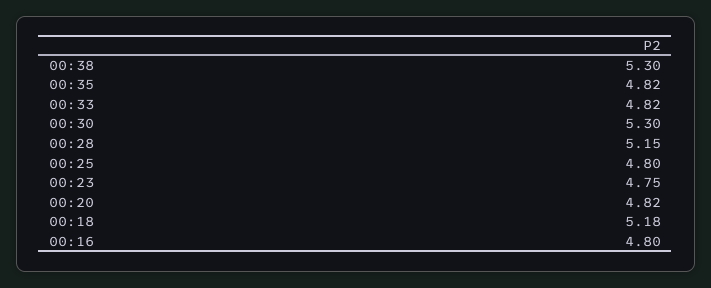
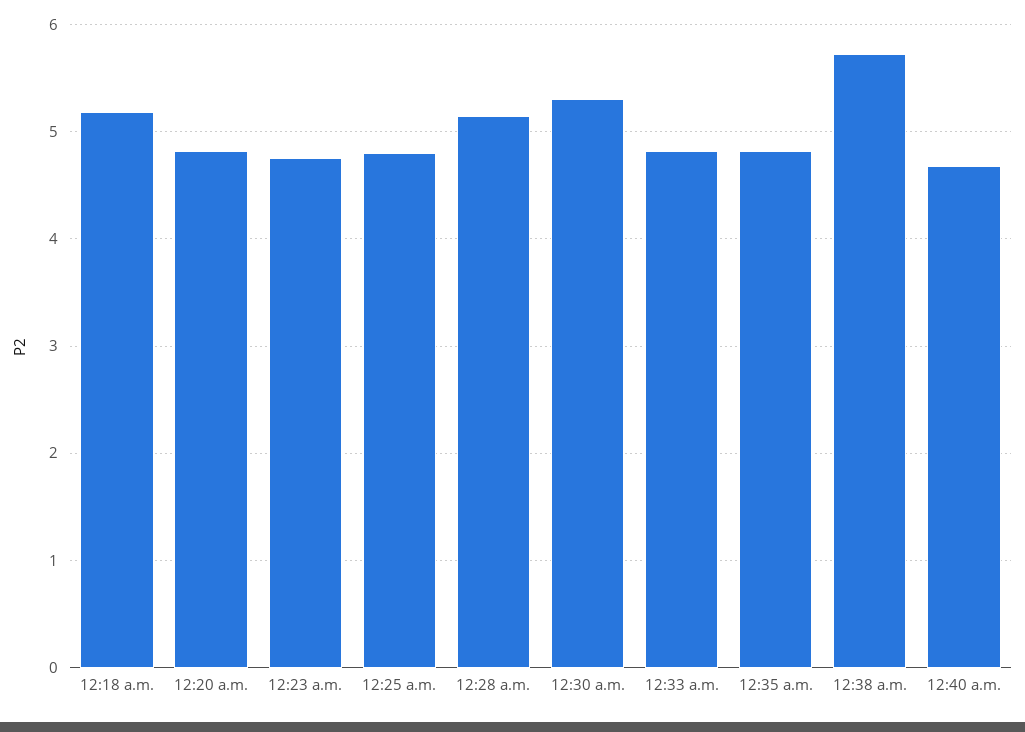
00:38: 5.3 -> 5.7
00:16: 4.8 -> none
12:40 a.m.: none -> 4.7

